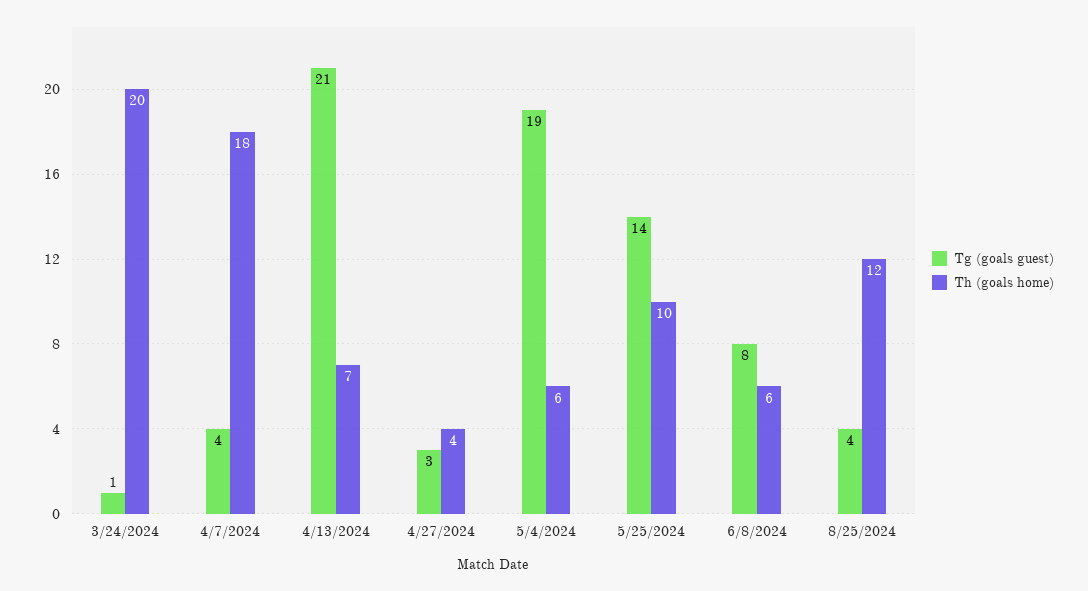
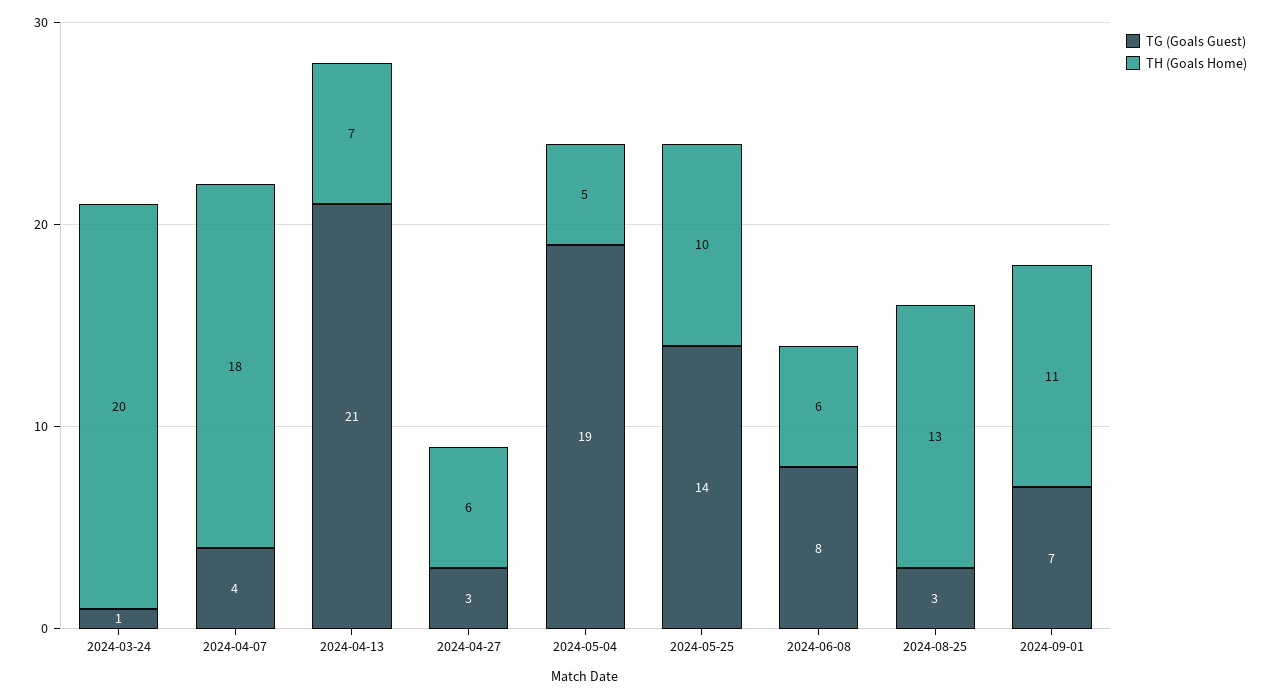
Th (goals home), 4/27/2024: 4 -> 6
Th (goals home), 5/4/2024: 6 -> 5
Tg (goals guest), 8/25/2024: 4 -> 3
Th (goals home), 8/25/2024: 12 -> 13
Tg (goals guest), 2024-09-01: none -> 7
Th (goals home), 2024-09-01: none -> 11

